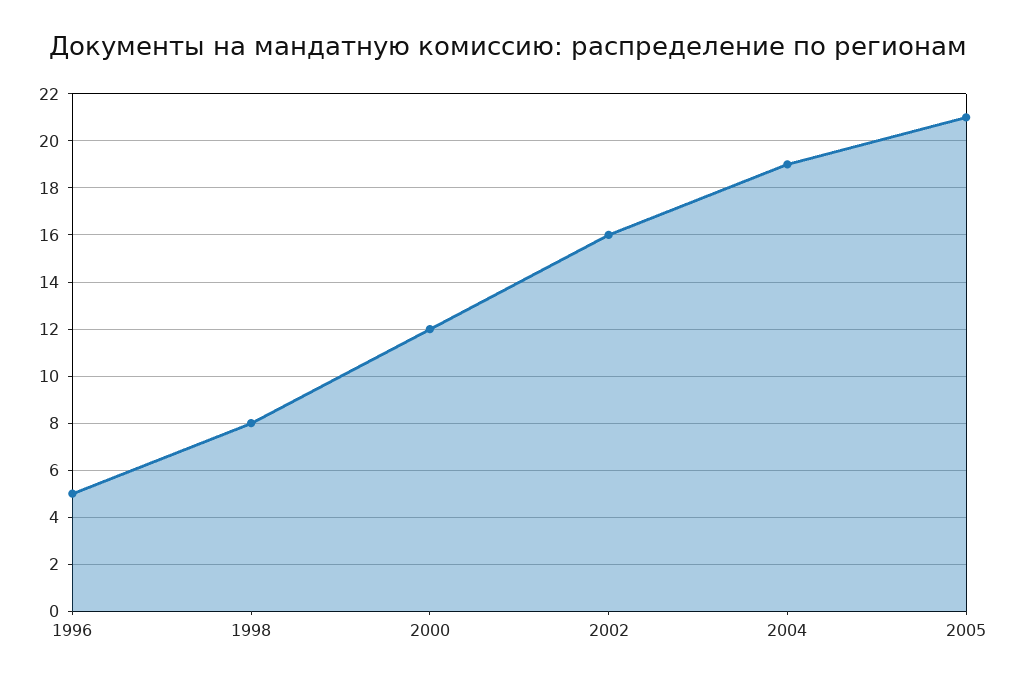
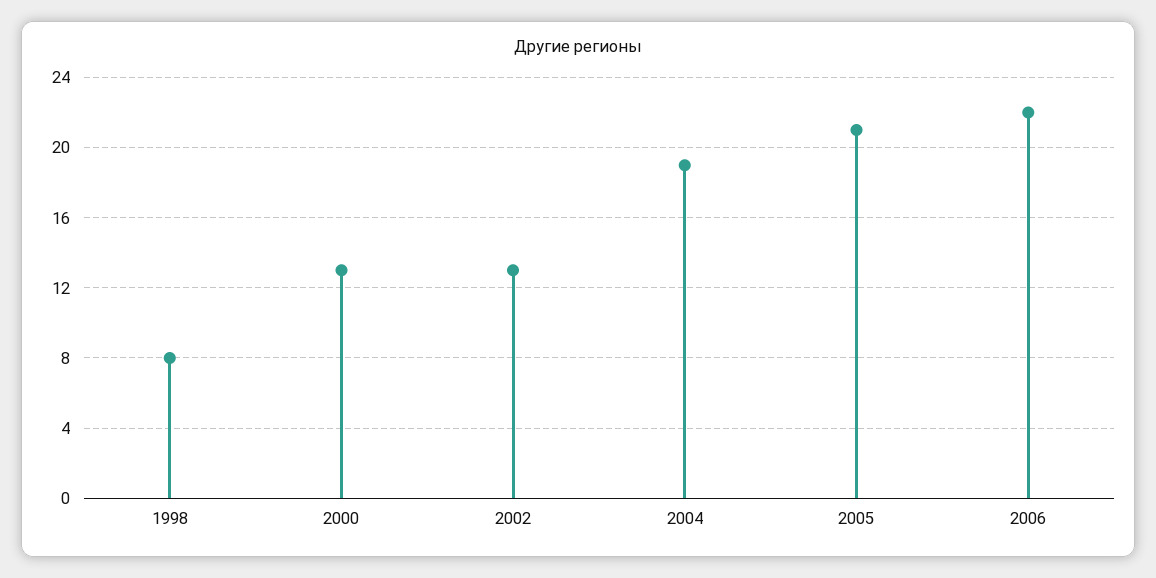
1996: 5 -> none
2000: 12 -> 13
2002: 16 -> 13
2006: none -> 22

